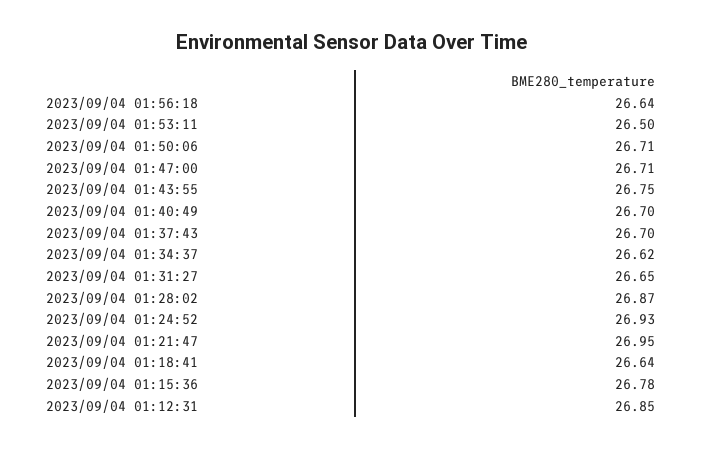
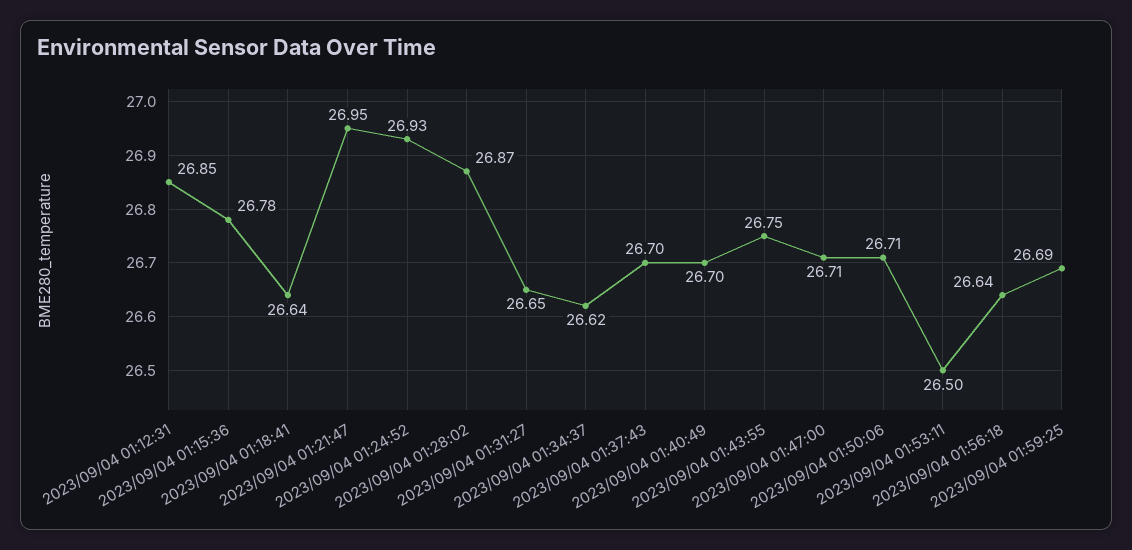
2023/09/04 01:59:25: none -> 26.69

